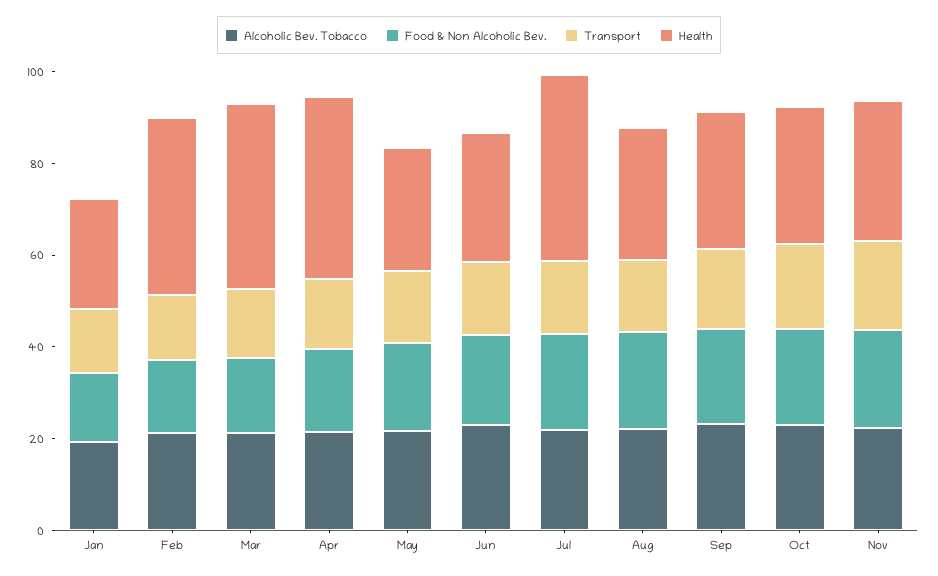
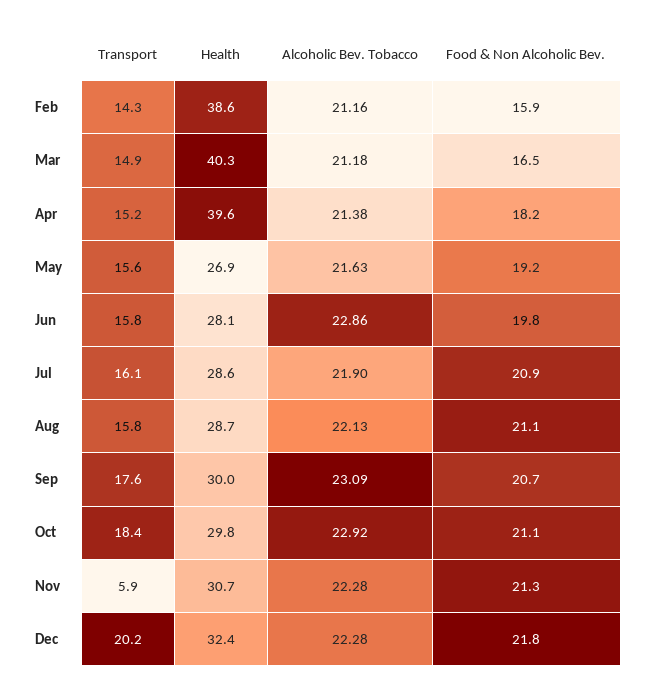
Alcoholic Bev. Tobacco, Jan: 20 -> none
Food & Non Alcoholic Bev., Jan: 15 -> none
Transport, Jan: 15 -> none
Health, Jan: 25 -> none
Health, Jul: 40 -> 28.6
Transport, Nov: 20 -> 5.9
Transport, Dec: none -> 20.2
Health, Dec: none -> 32.4
Alcoholic Bev. Tobacco, Dec: none -> 22.28
Food & Non Alcoholic Bev., Dec: none -> 21.8

